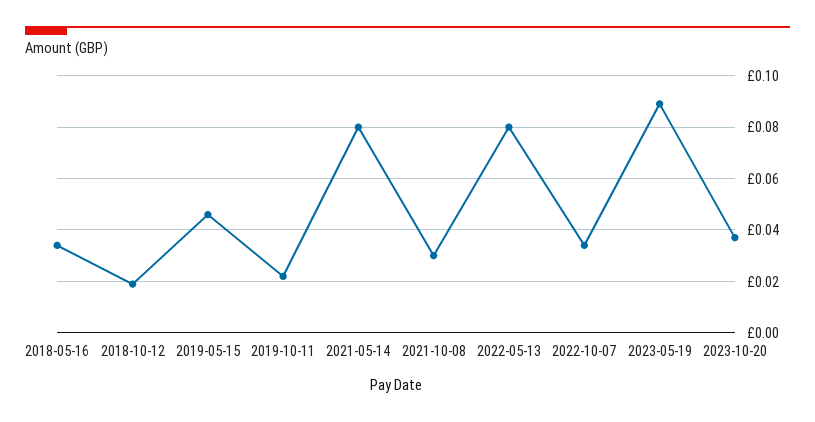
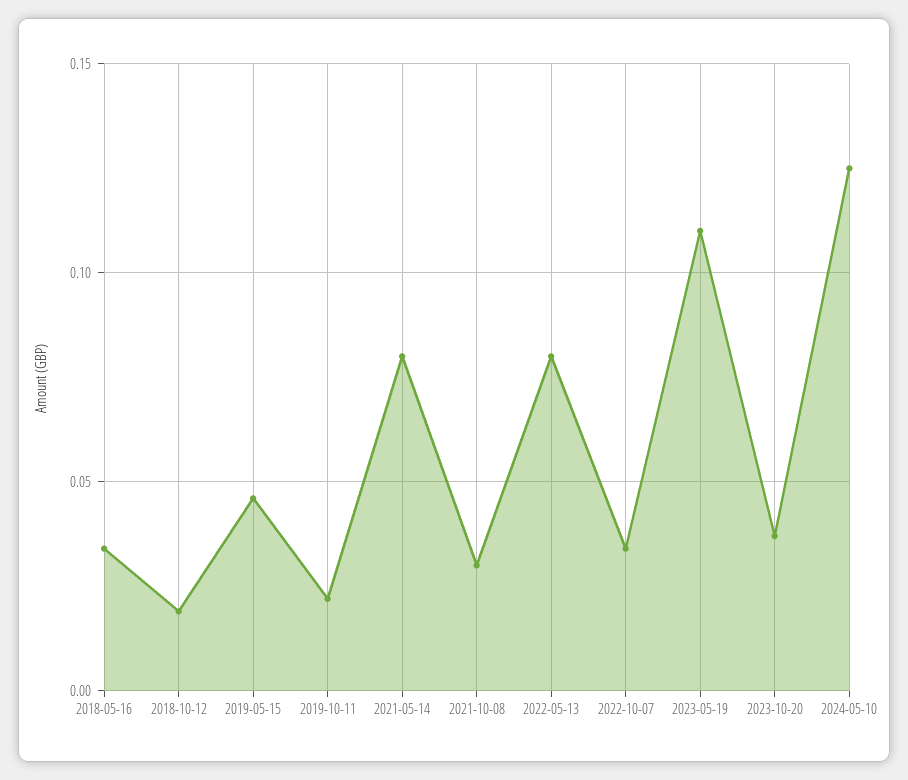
2023-05-19: 0.09 -> 0.11
2024-05-10: none -> 0.125

